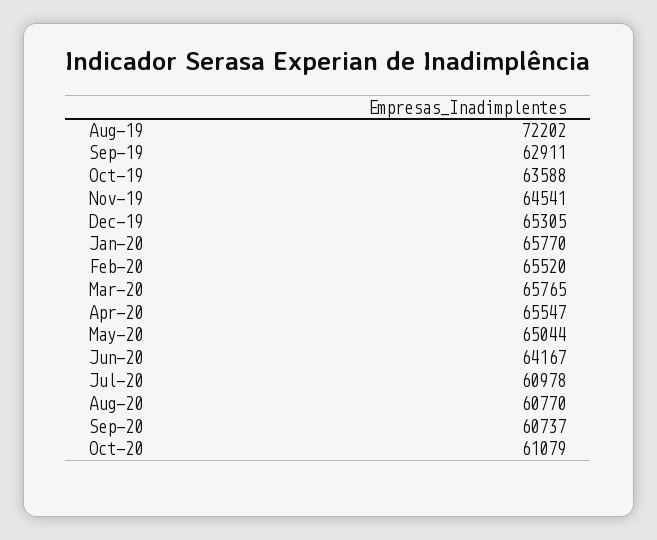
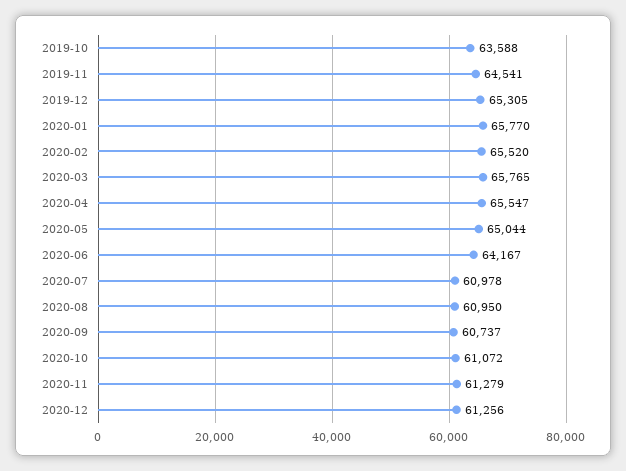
Aug-19: 72202 -> none
Sep-19: 62911 -> none
Aug-20: 60770 -> 60950
Oct-20: 61079 -> 61072
2020-11: none -> 61279
2020-12: none -> 61256

